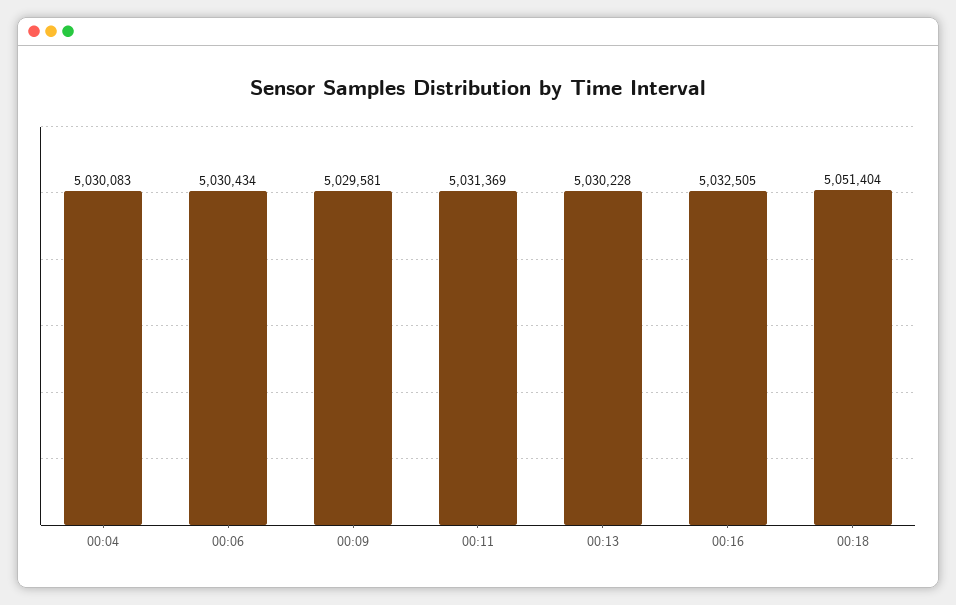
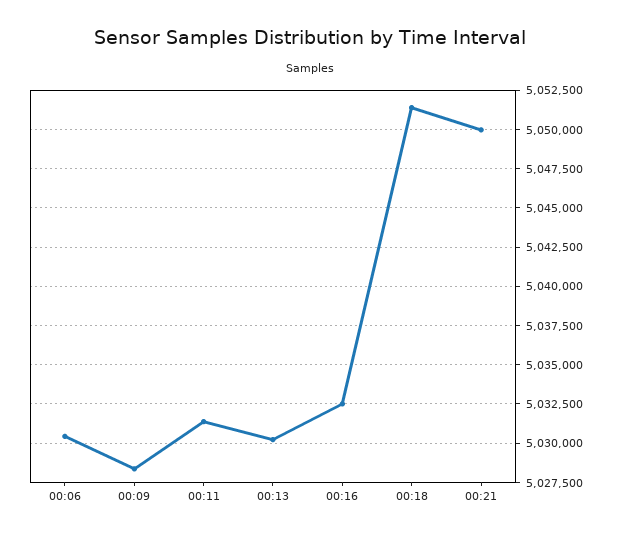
00:04: 5030083 -> none
00:09: 5029581 -> 5028500
00:21: none -> 5050000

